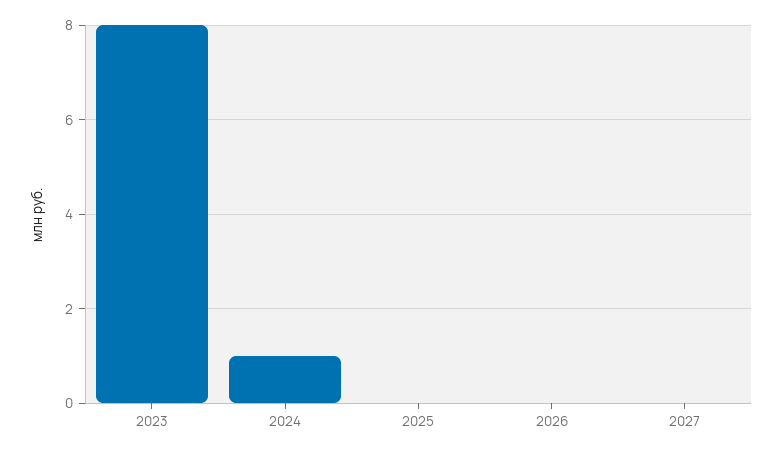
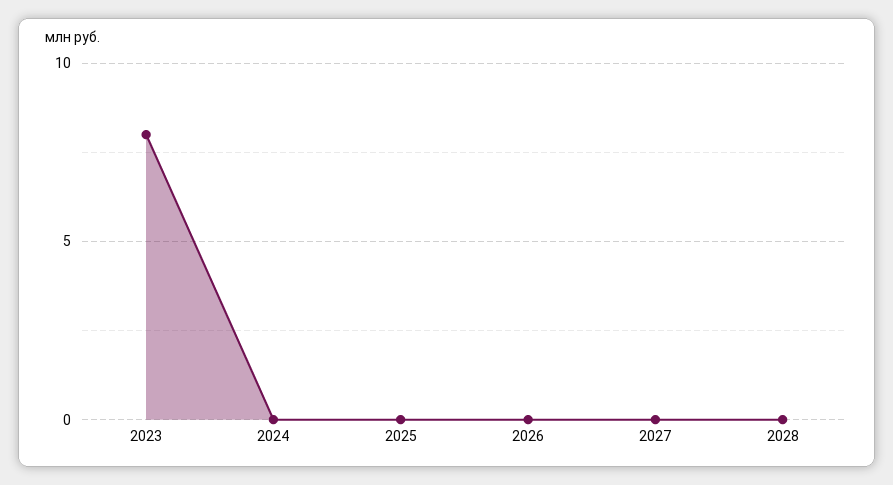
2024: 1 -> 0
2028: none -> 0

